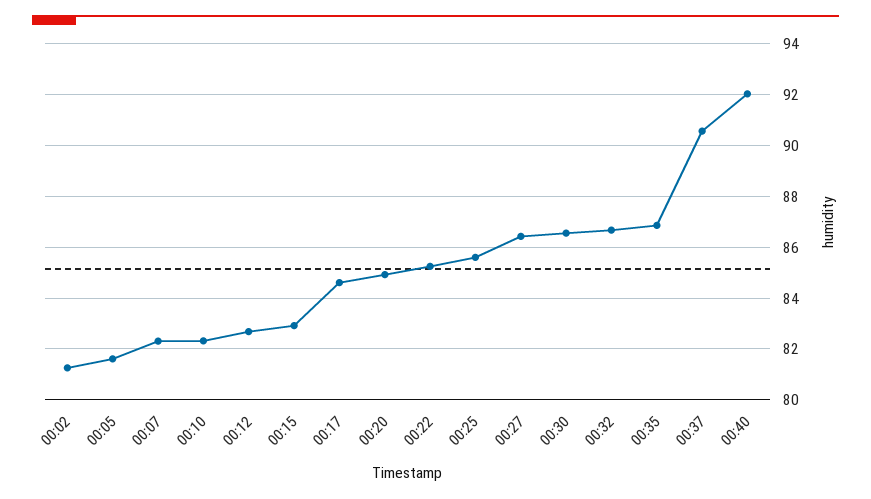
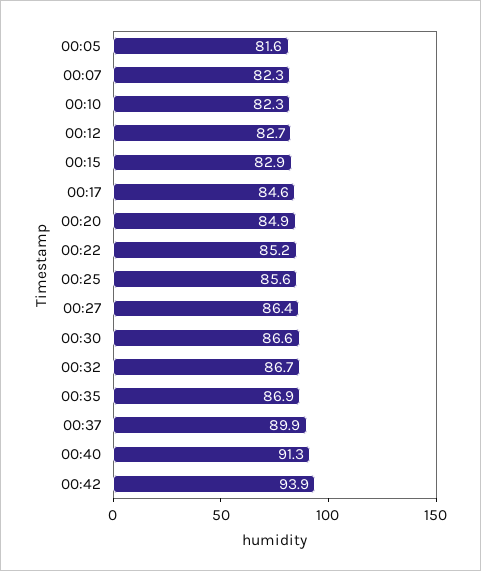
00:02: 81.25 -> none
00:37: 90.5 -> 89.9
00:40: 92 -> 91.3
00:42: none -> 93.9

